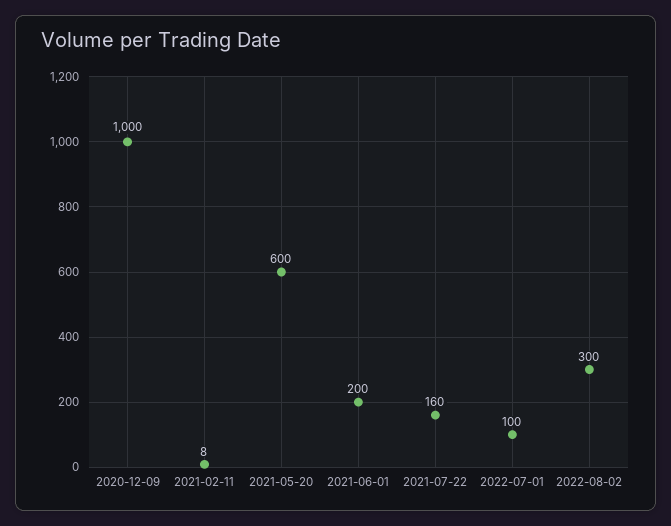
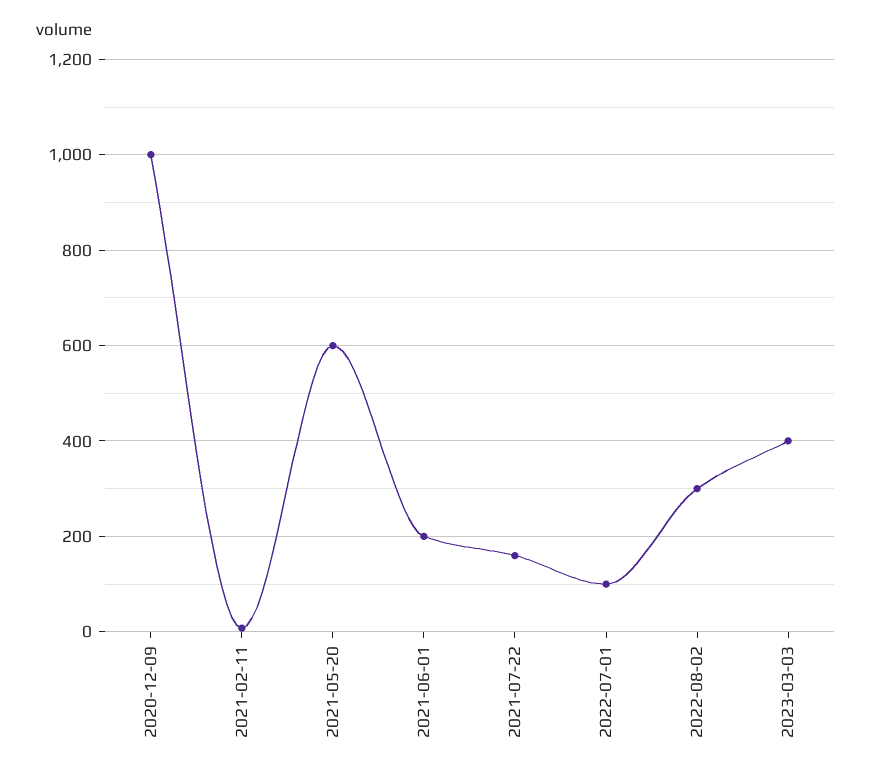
2023-03-03: none -> 400

